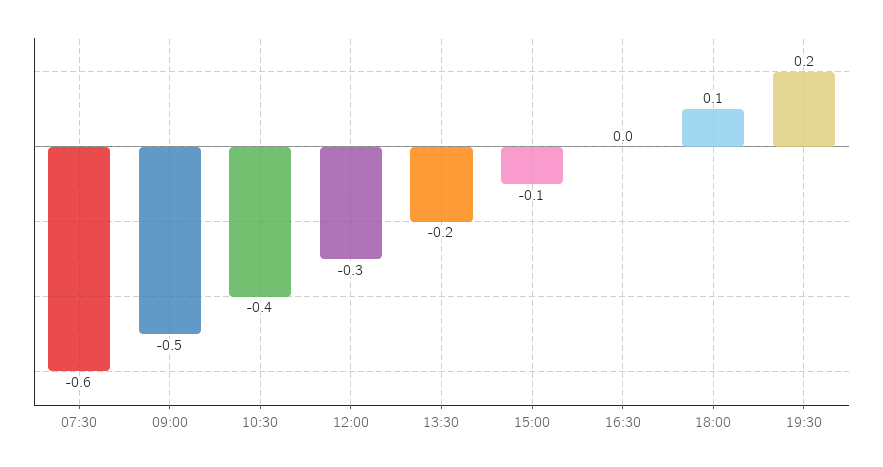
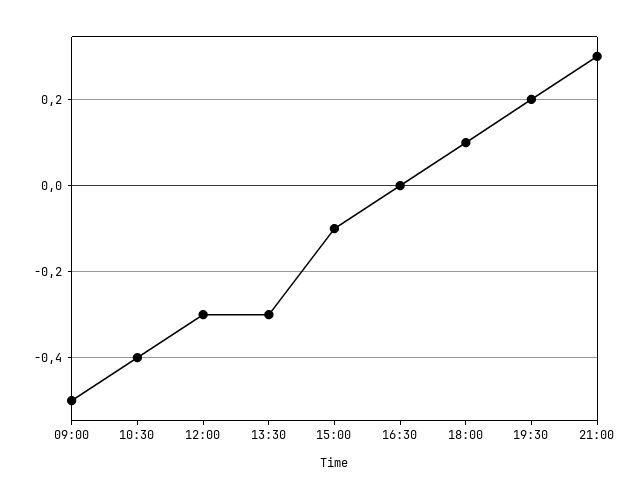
07:30: -0.6 -> none
13:30: -0.2 -> -0.3
21:00: none -> 0.3

